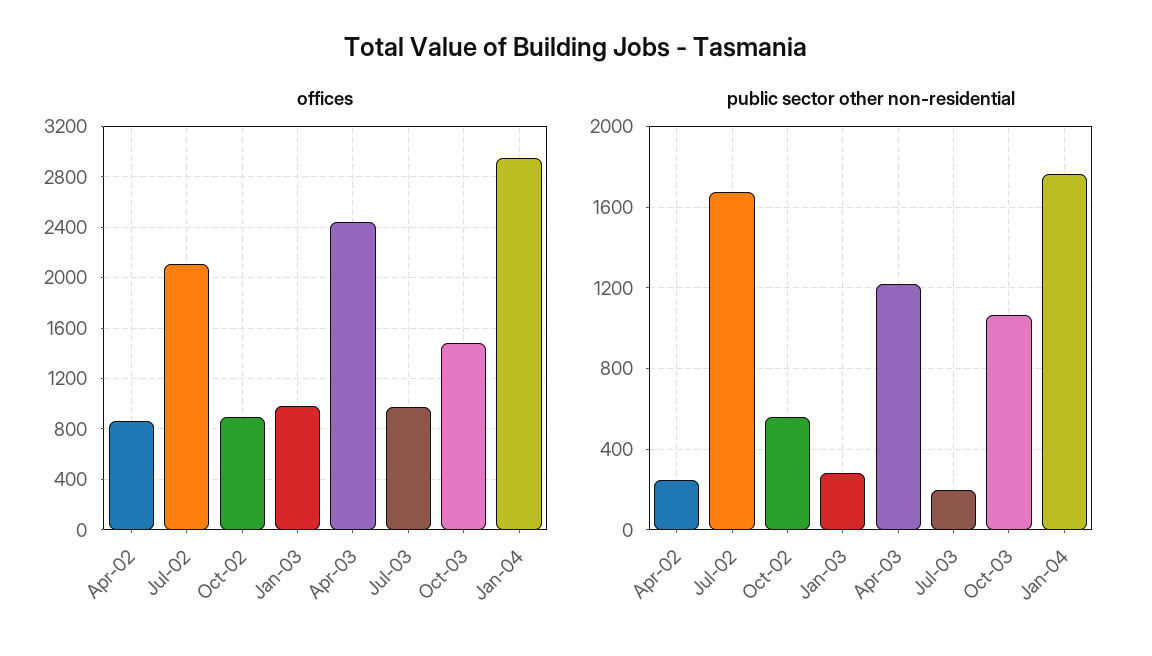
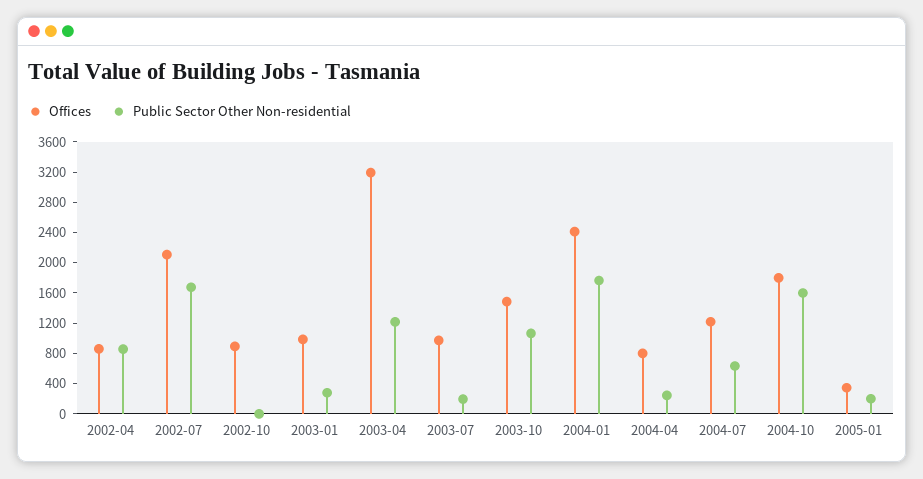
offices, Apr-03: 2450 -> 3200
offices, Jan-04: 2950 -> 2400
public sector other non-residential, Apr-02: 250 -> 800
public sector other non-residential, Oct-02: 550 -> 0
offices, 2004-04: none -> 800
public sector other non-residential, 2004-04: none -> 200
offices, 2004-07: none -> 1200
public sector other non-residential, 2004-07: none -> 600
offices, 2004-10: none -> 1800
public sector other non-residential, 2004-10: none -> 1600
offices, 2005-01: none -> 400
public sector other non-residential, 2005-01: none -> 200

